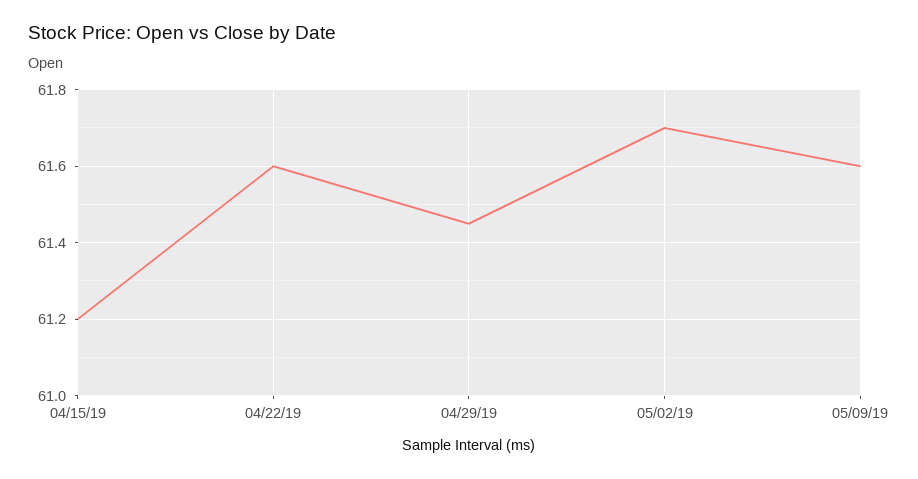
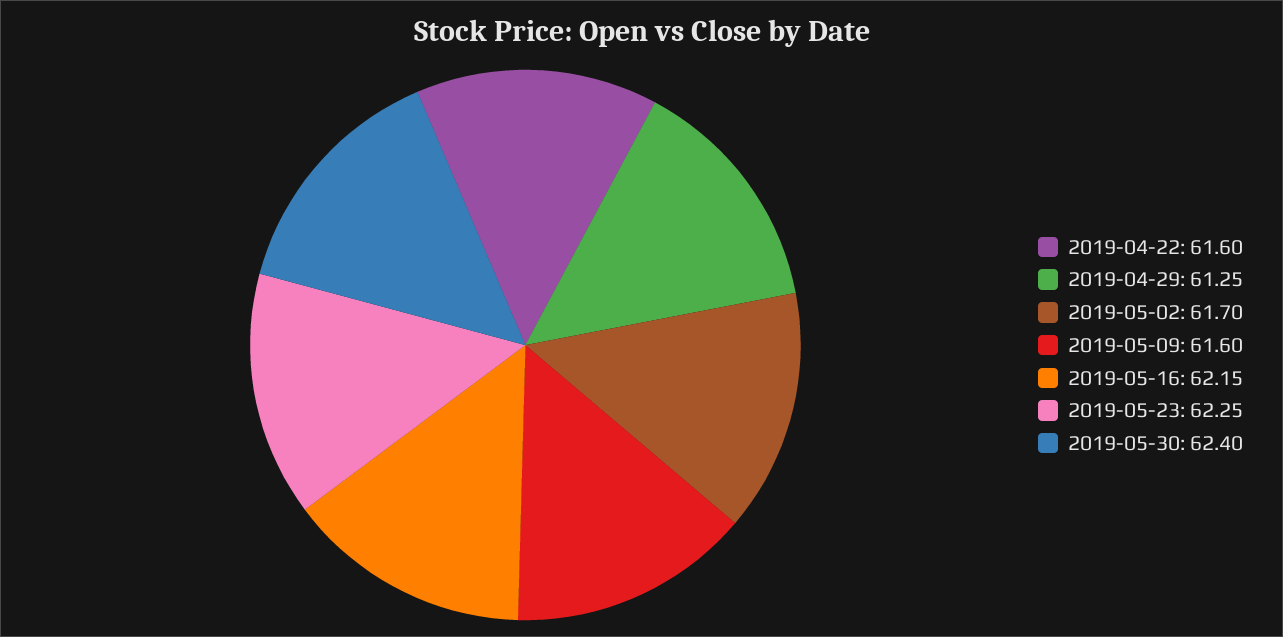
04/15/19: 61.2 -> none
04/29/19: 61.45 -> 61.25
2019-05-16: none -> 62.15
2019-05-23: none -> 62.25
2019-05-30: none -> 62.4

